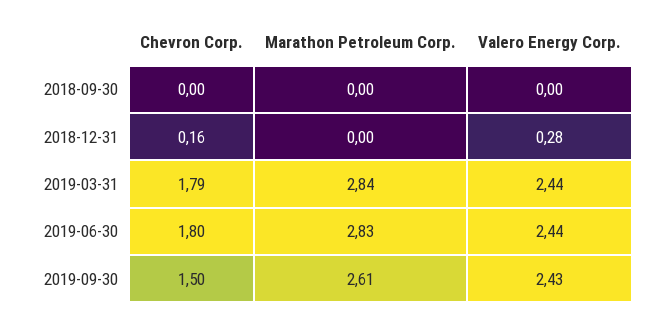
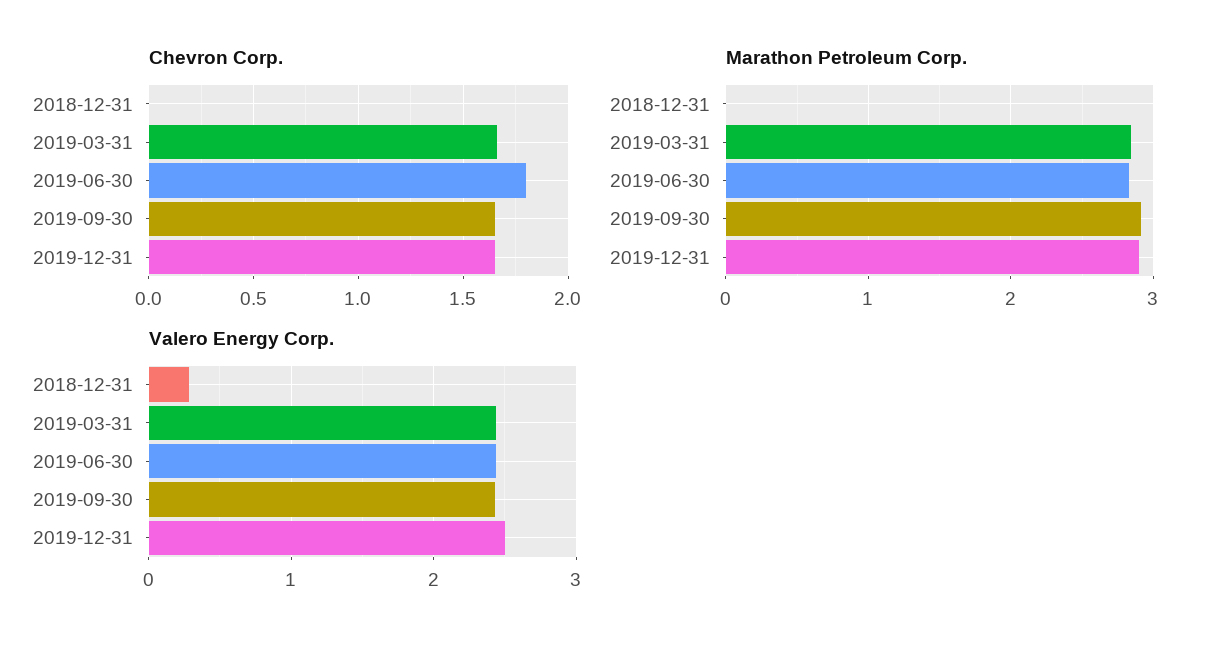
Chevron Corp., 2018-09-30: 0 -> none
Marathon Petroleum Corp., 2018-09-30: 0 -> none
Valero Energy Corp., 2018-09-30: 0 -> none
Chevron Corp., 2018-12-31: 0.16 -> 0
Chevron Corp., 2019-03-31: 1.79 -> 1.65
Chevron Corp., 2019-09-30: 1.5 -> 1.65
Marathon Petroleum Corp., 2019-09-30: 2.61 -> 2.9
Chevron Corp., 2019-12-31: none -> 1.65
Marathon Petroleum Corp., 2019-12-31: none -> 2.9
Valero Energy Corp., 2019-12-31: none -> 2.5

